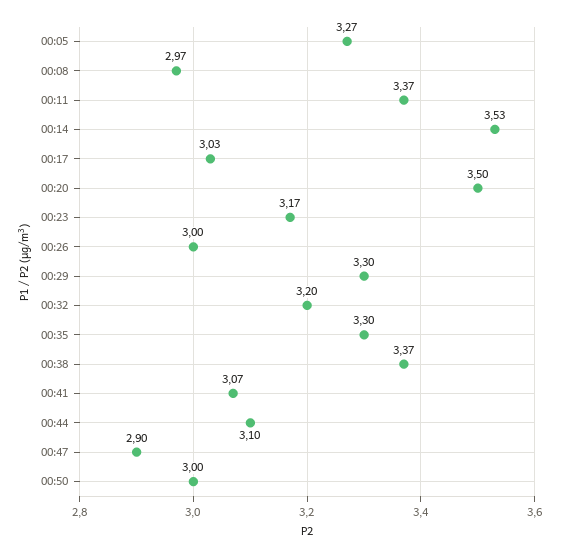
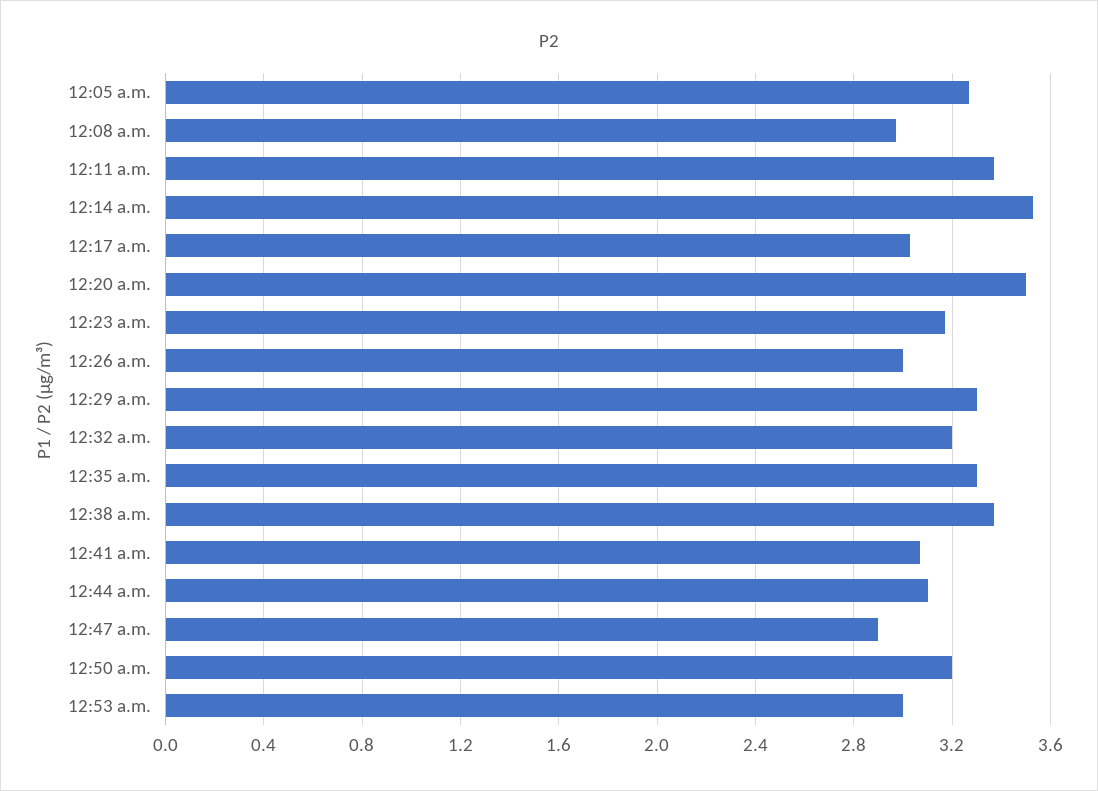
00:50: 3 -> 3.2
12:53 a.m.: none -> 3

